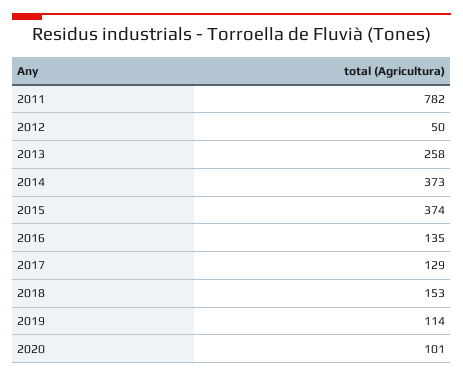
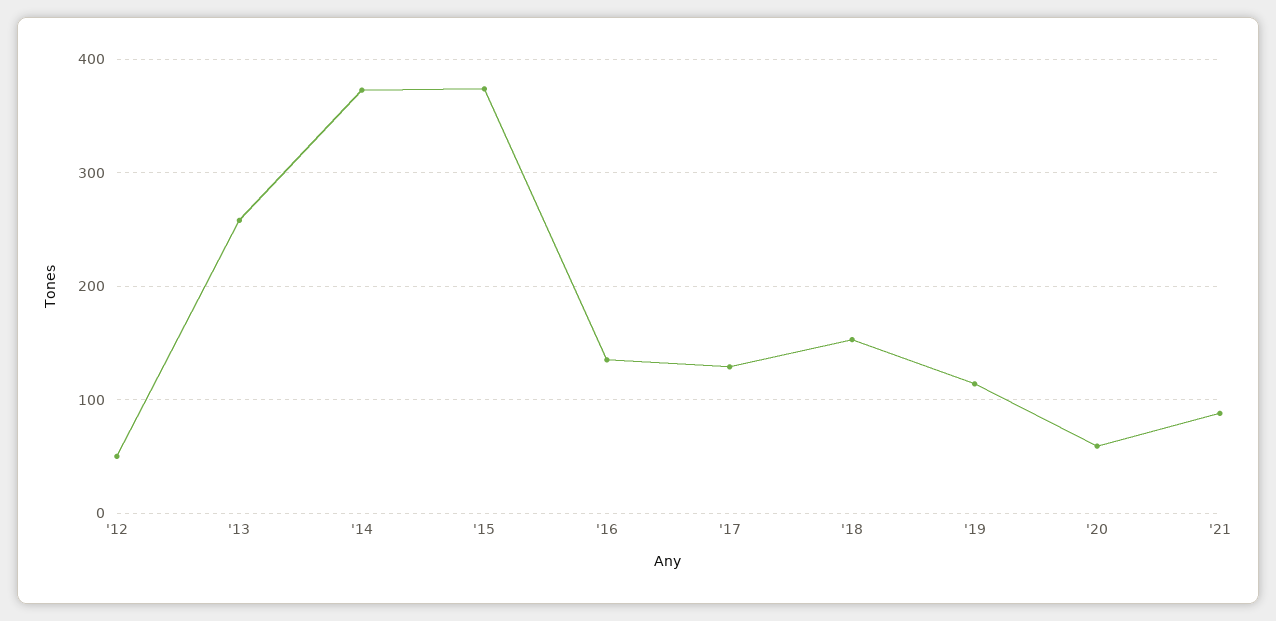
2011: 782 -> none
2020: 101 -> 60
'21: none -> 90

